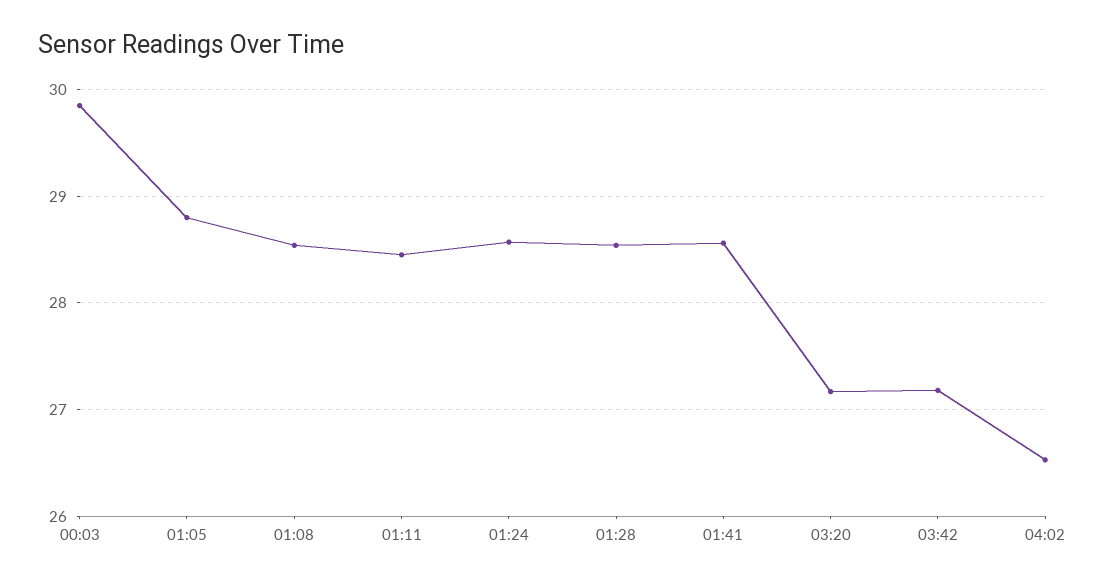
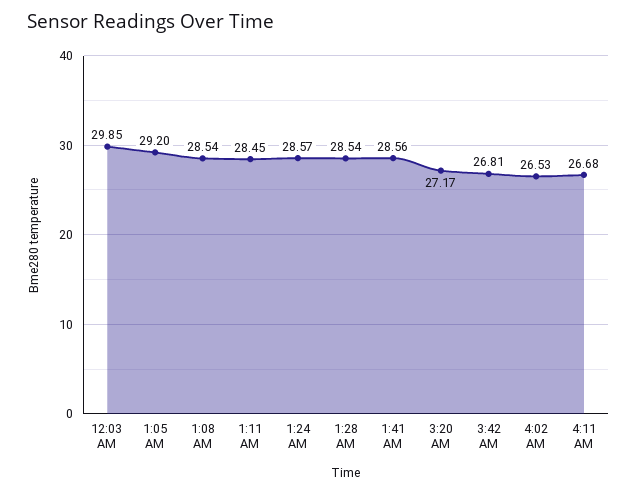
01:05: 28.8 -> 29.2
03:42: 27.2 -> 26.81
4:11 AM: none -> 26.68

